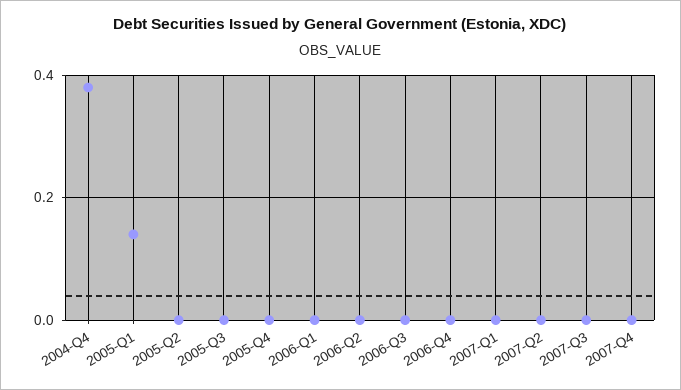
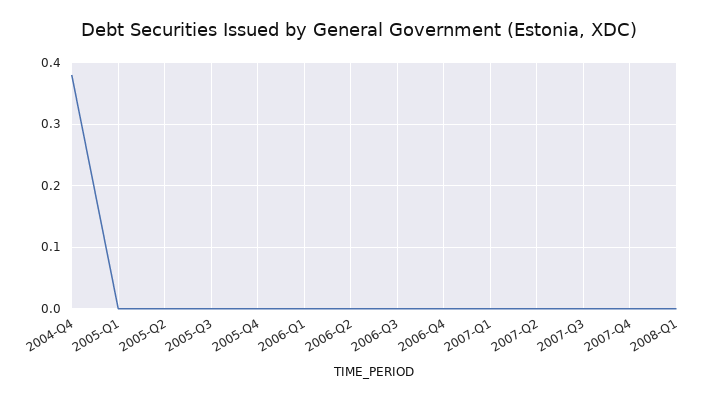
2005-Q1: 0.15 -> 0
2008-Q1: none -> 0

